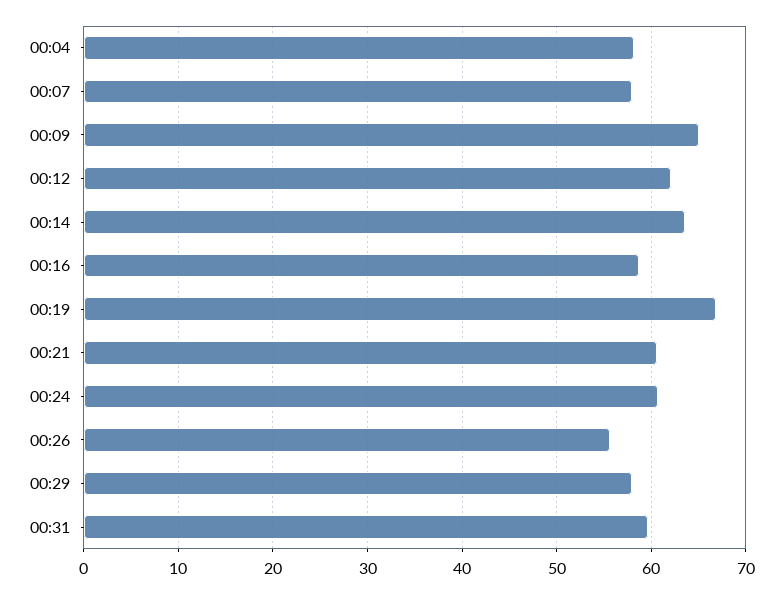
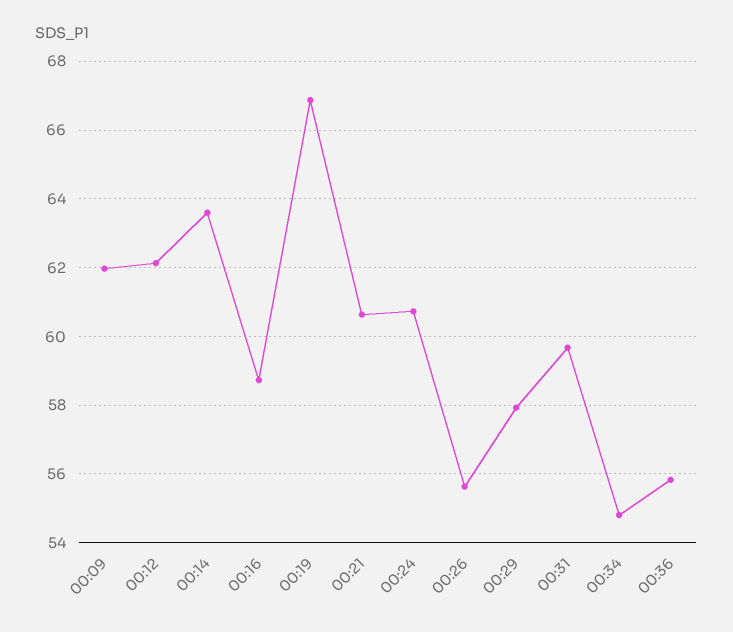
00:04: 58 -> none
00:07: 58 -> none
00:09: 65 -> 62
00:34: none -> 54.8
00:36: none -> 55.8

